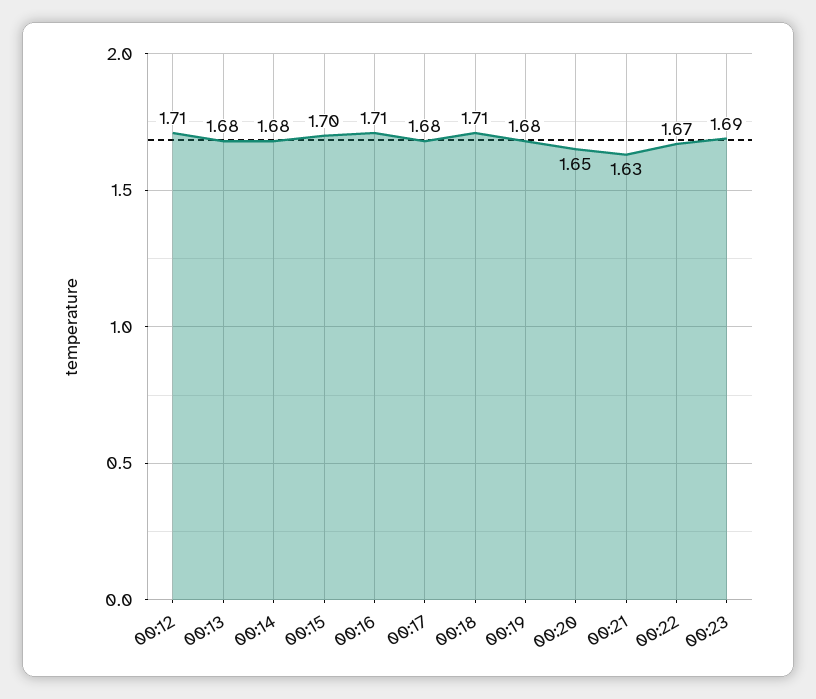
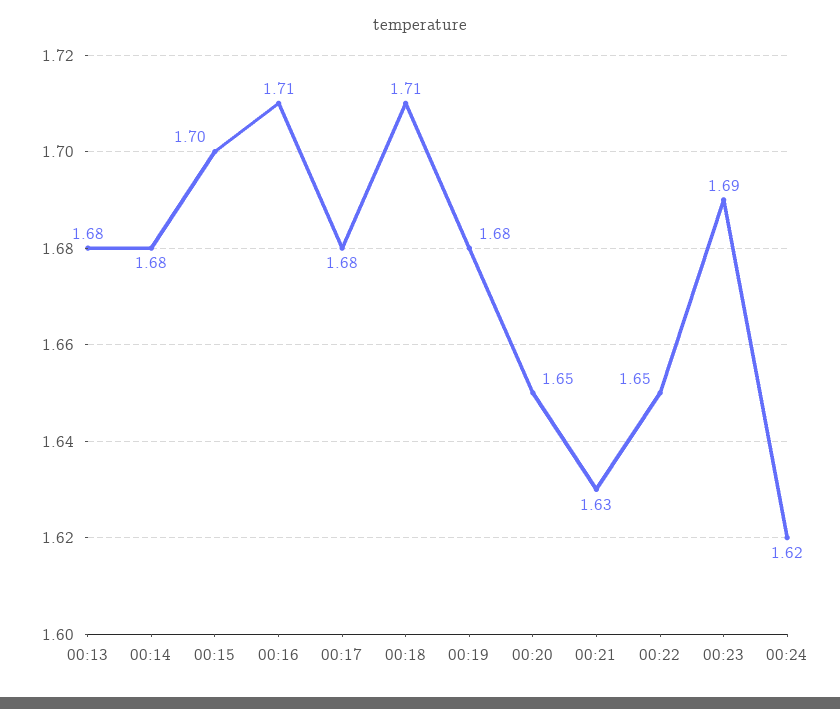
00:12: 1.71 -> none
00:22: 1.67 -> 1.65
00:24: none -> 1.62

